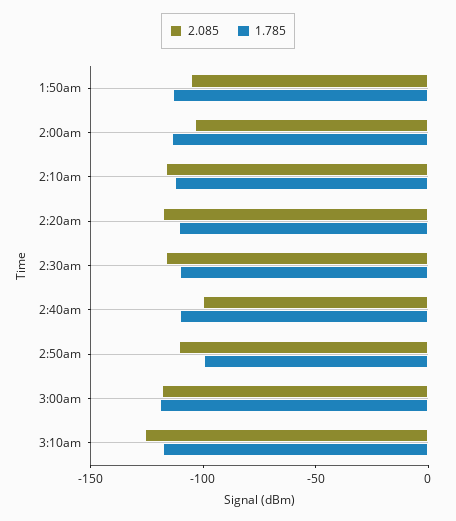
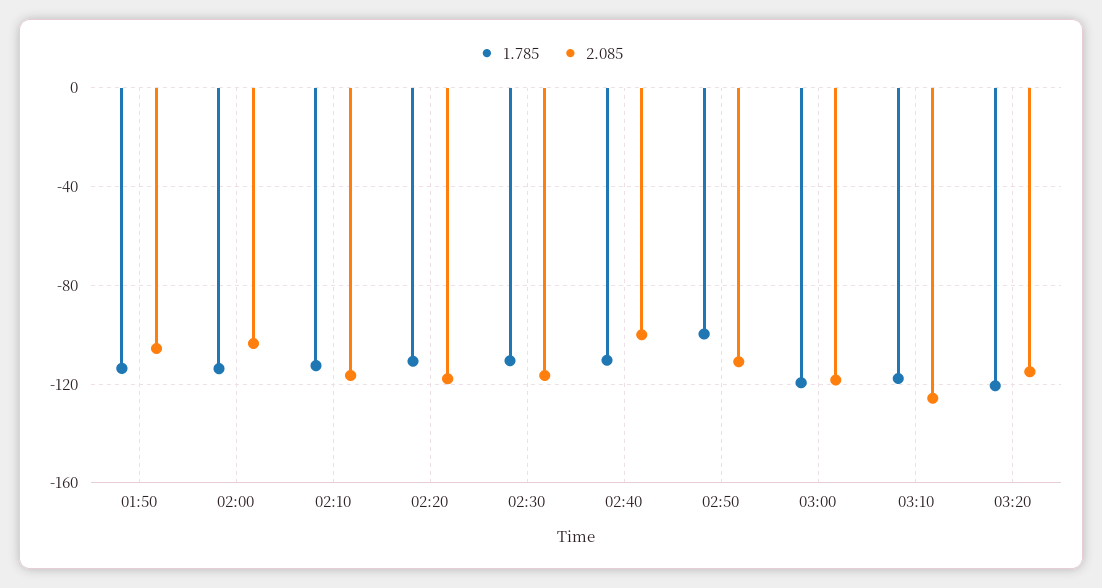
1.785, 03:20: none -> -120
2.085, 03:20: none -> -115

